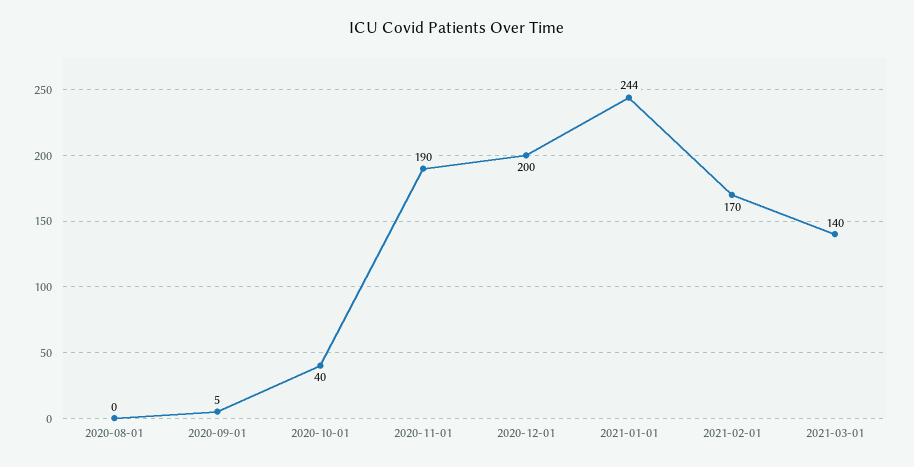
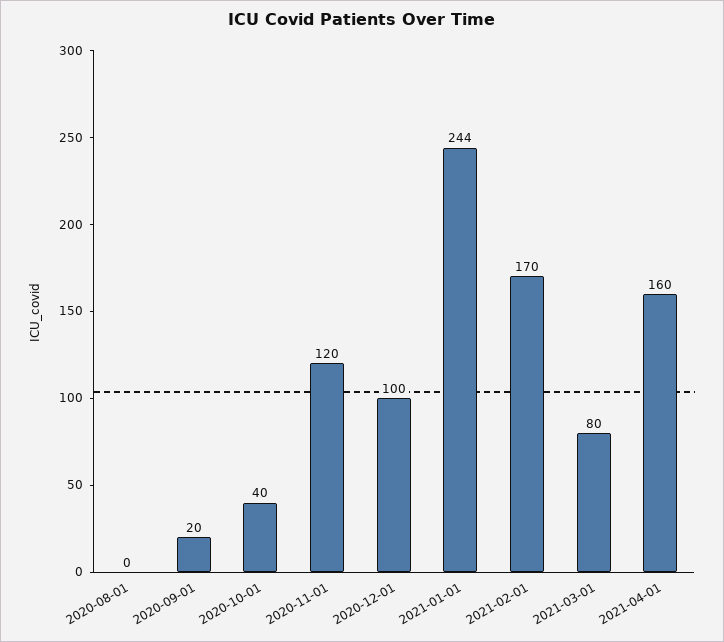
2020-09-01: 5 -> 20
2020-11-01: 190 -> 120
2020-12-01: 200 -> 100
2021-03-01: 140 -> 80
2021-04-01: none -> 160

